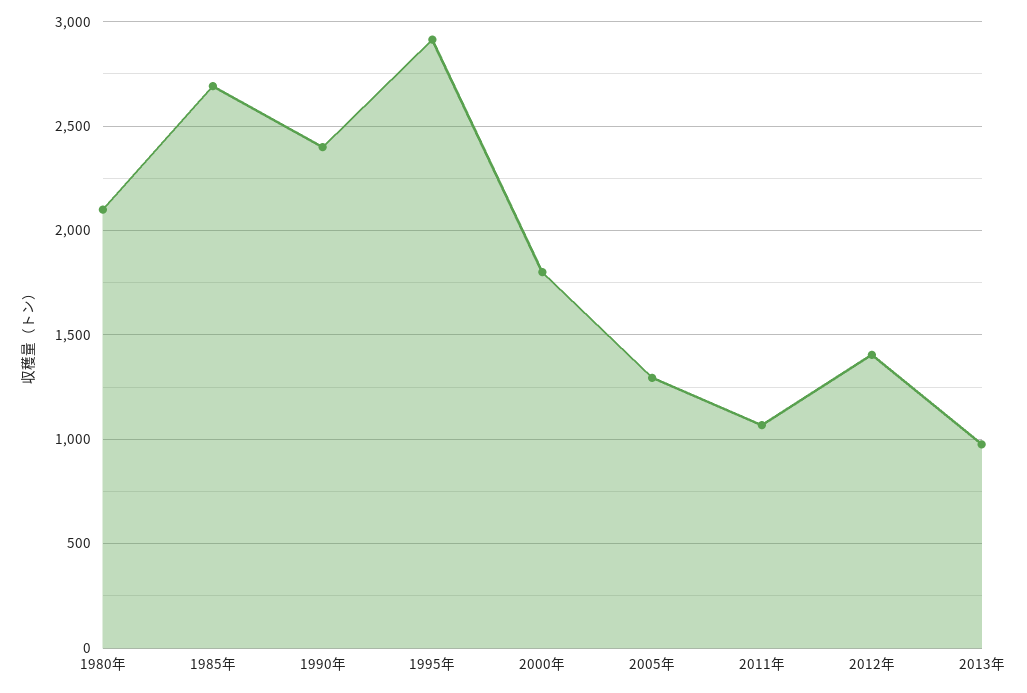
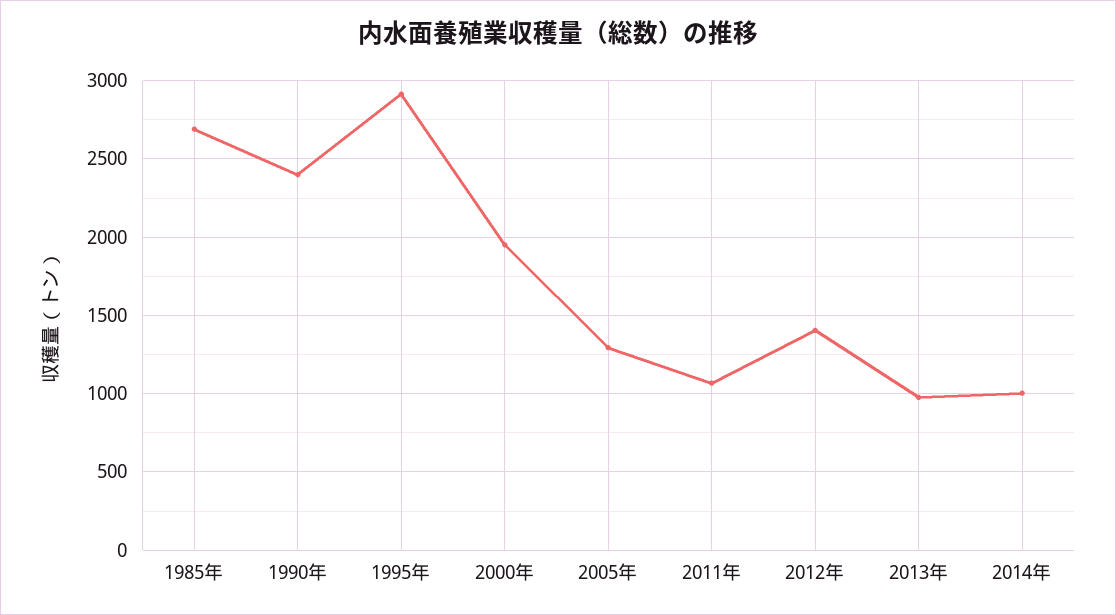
1980年: 2100 -> none
2000年: 1800 -> 1950
2014年: none -> 1000

